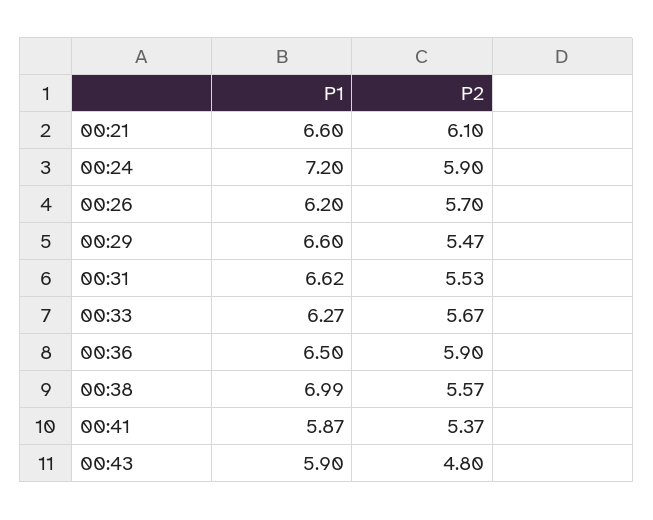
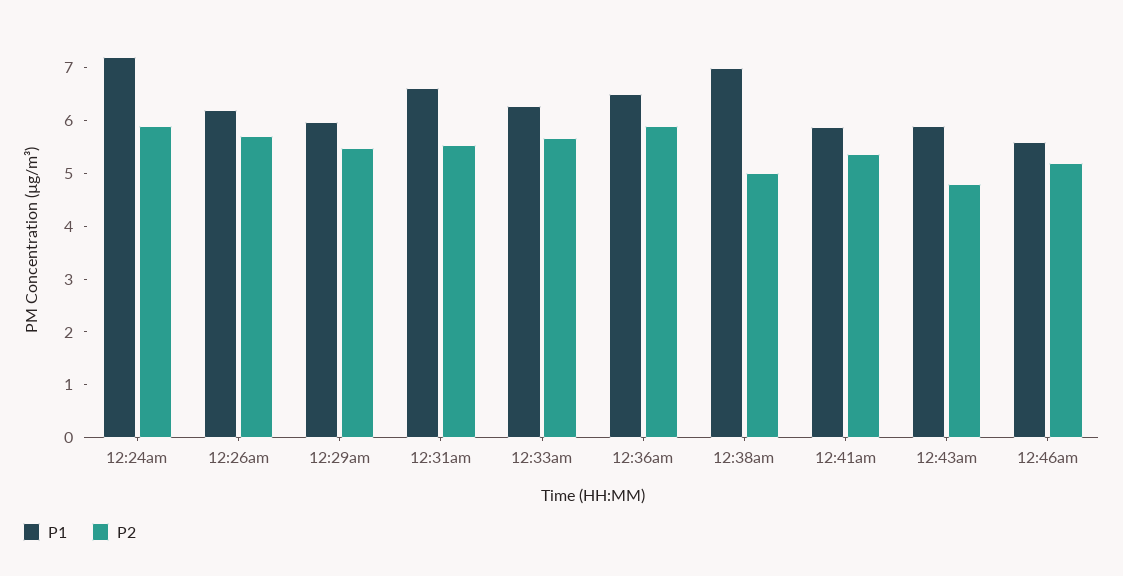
P1, 00:21: 6.6 -> none
P2, 00:21: 6.1 -> none
P1, 00:29: 6.6 -> 6
P2, 00:38: 5.57 -> 5
P1, 12:46am: none -> 5.6
P2, 12:46am: none -> 5.2

